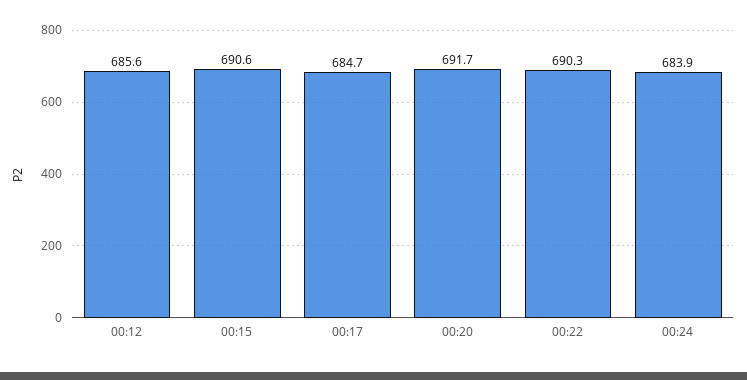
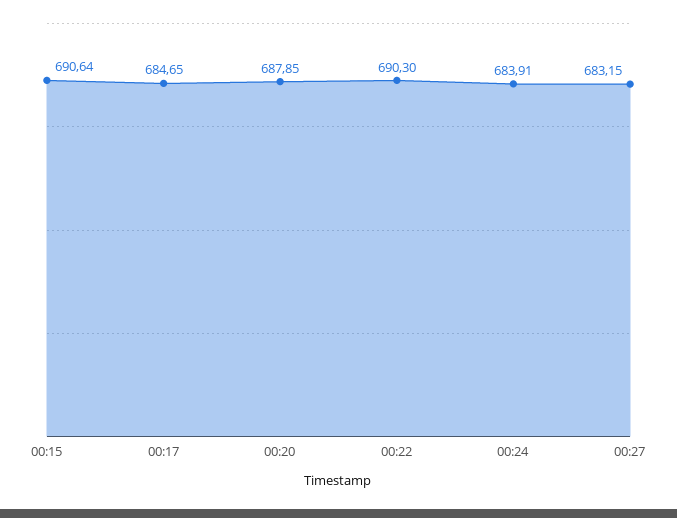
00:12: 685.6 -> none
00:20: 691.7 -> 687.85
00:27: none -> 683.15

